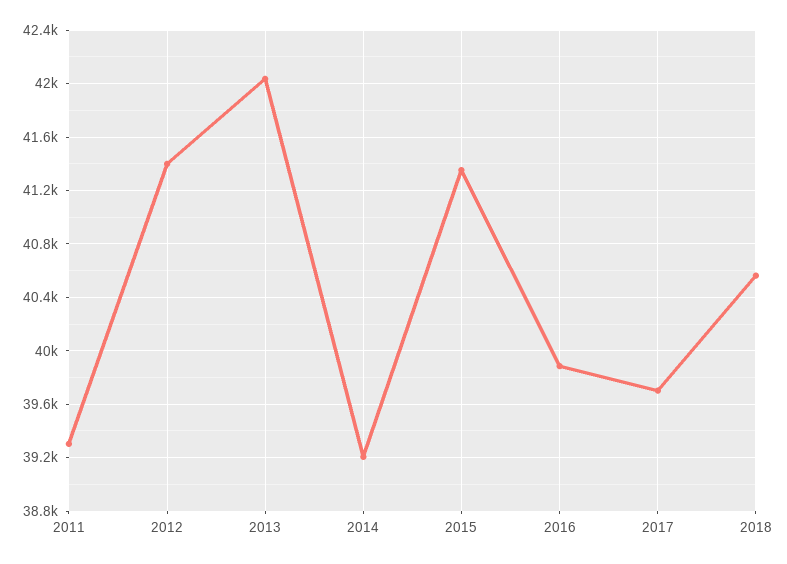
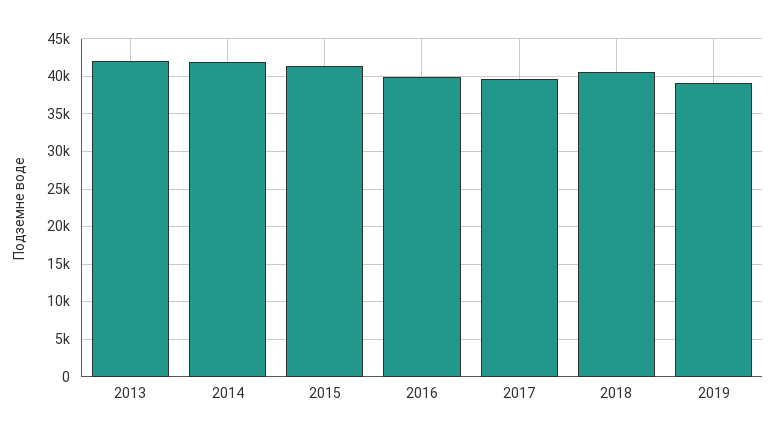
2011: 39300 -> none
2012: 41400 -> none
2014: 39200 -> 42000
2019: none -> 39000

